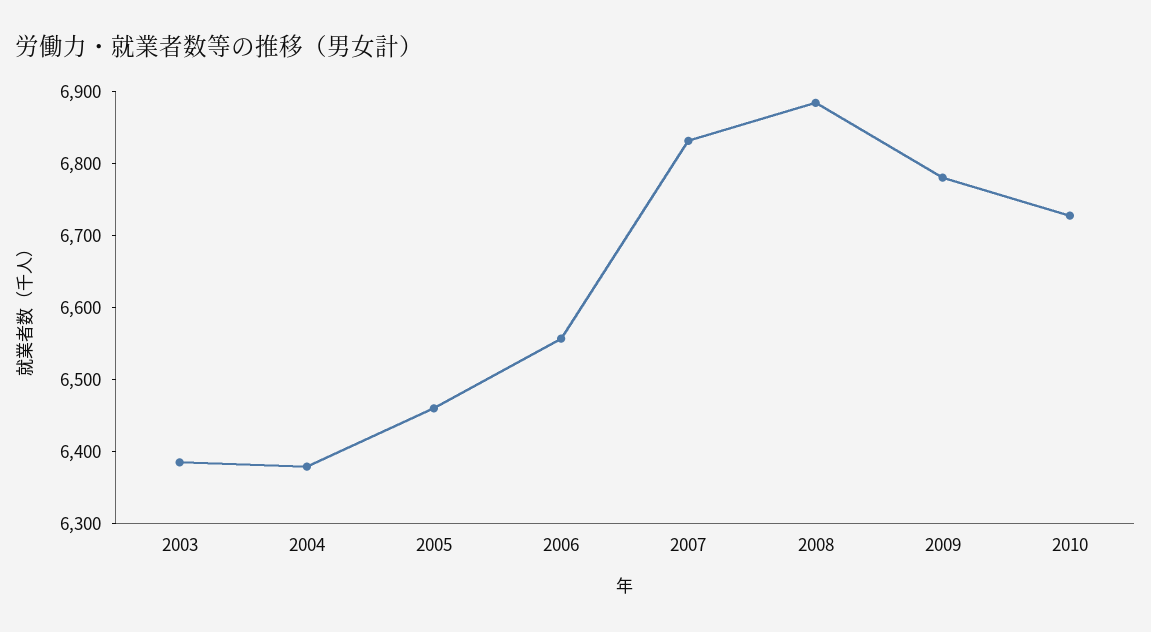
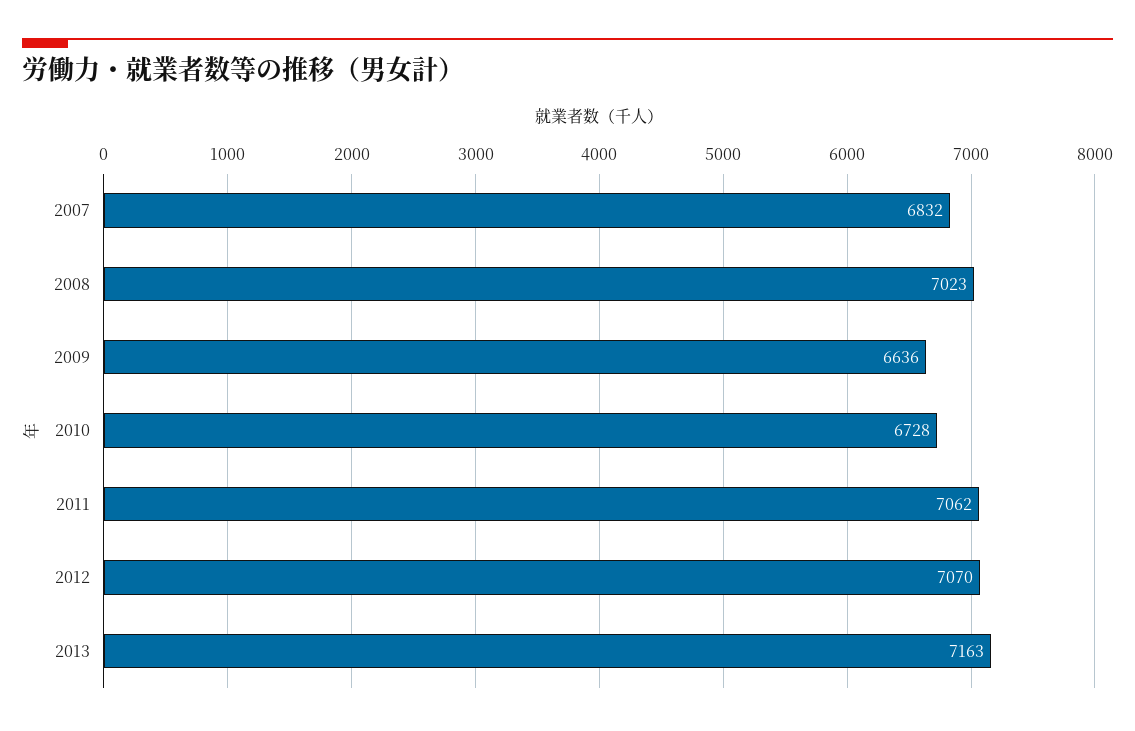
2003: 6380 -> none
2004: 6380 -> none
2005: 6460 -> none
2006: 6560 -> none
2008: 6880 -> 7023
2009: 6780 -> 6636
2011: none -> 7062
2012: none -> 7070
2013: none -> 7163

